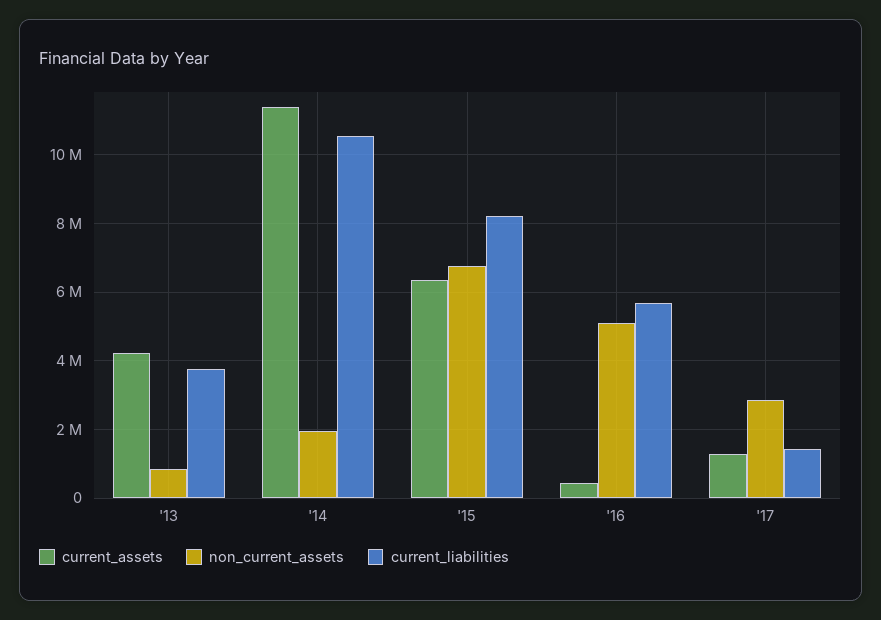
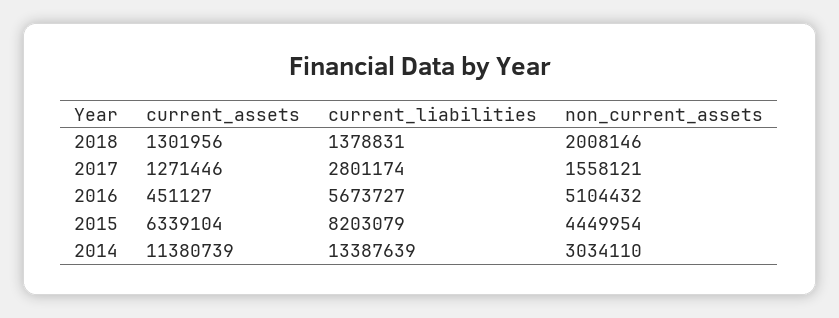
current_assets, '13: 4200000 -> none
non_current_assets, '13: 800000 -> none
current_liabilities, '13: 3800000 -> none
non_current_assets, '14: 2000000 -> 3034110
current_liabilities, '14: 10600000 -> 13387639
non_current_assets, '15: 6800000 -> 4449954
non_current_assets, '17: 2800000 -> 1558121
current_liabilities, '17: 1400000 -> 2801174
current_assets, 2018: none -> 1301956
current_liabilities, 2018: none -> 1378831
non_current_assets, 2018: none -> 2008146

